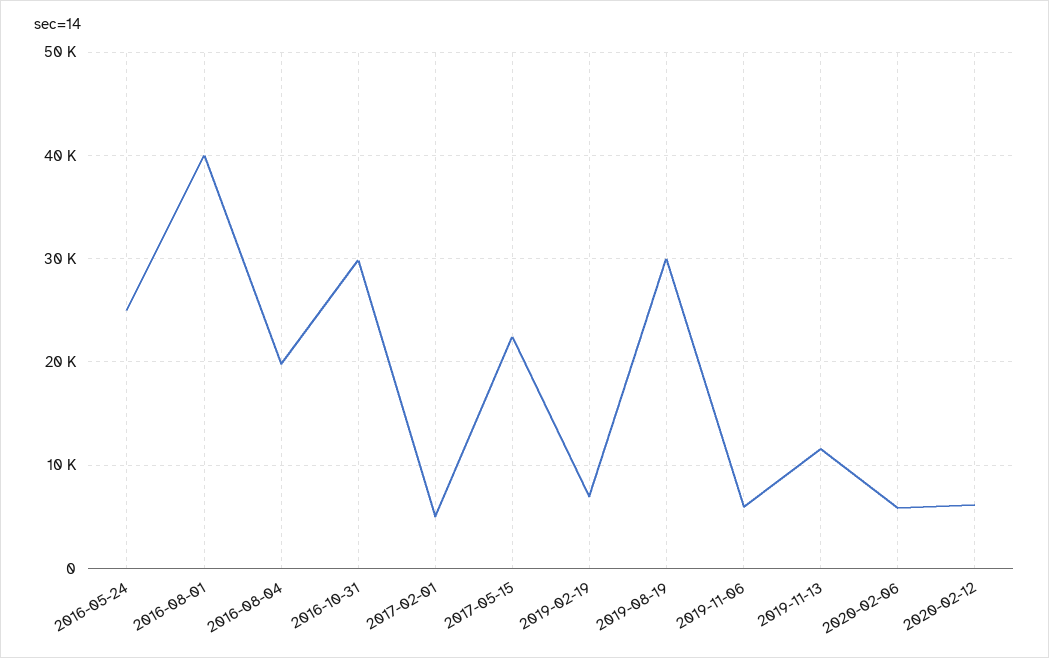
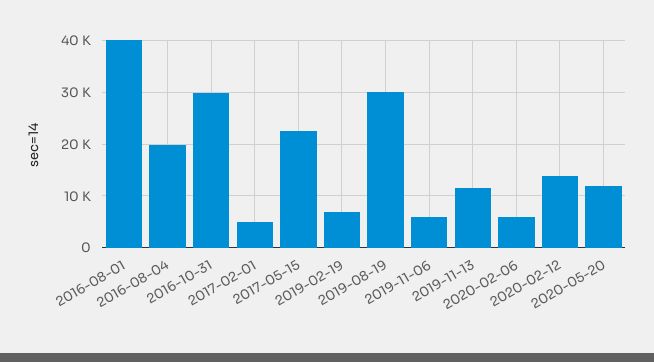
2016-05-24: 25000 -> none
2020-02-12: 6000 -> 14000
2020-05-20: none -> 12000

